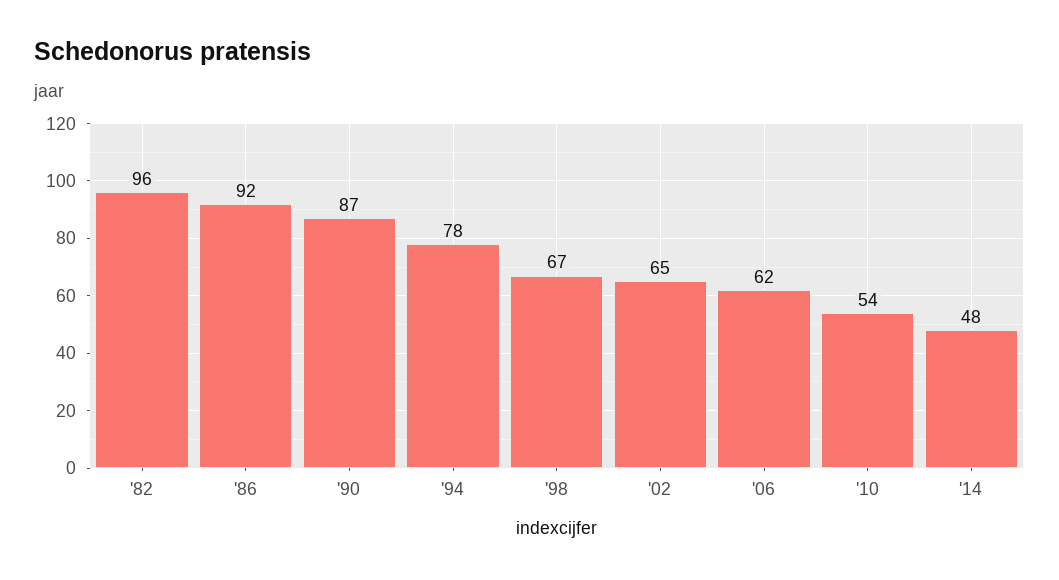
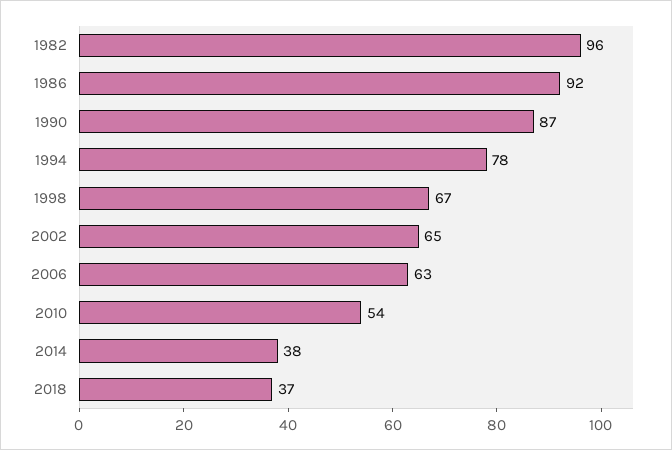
'06: 62 -> 63
'14: 48 -> 38
2018: none -> 37

